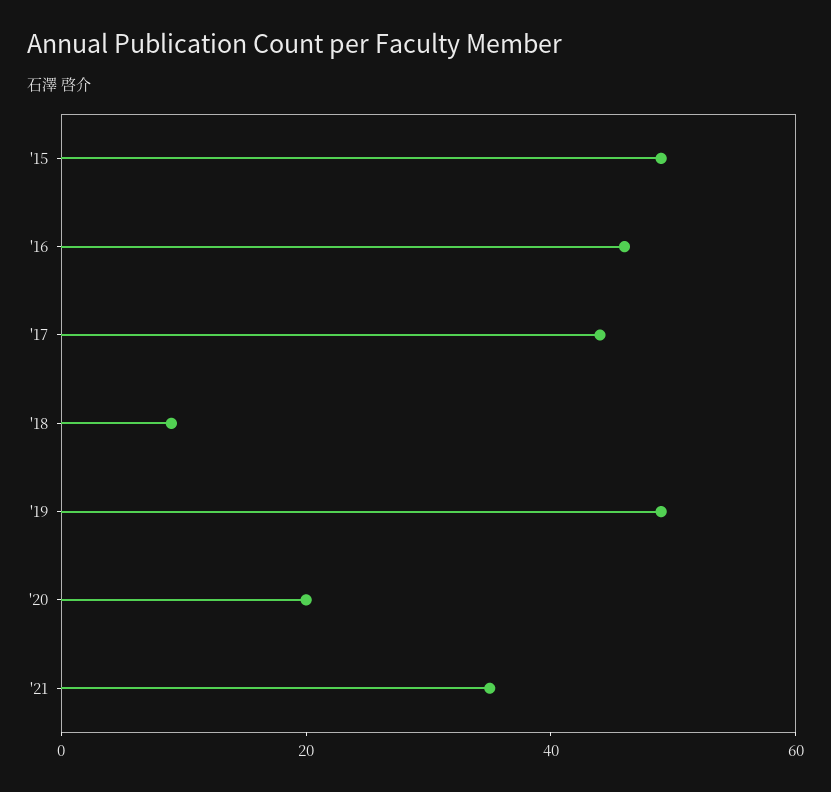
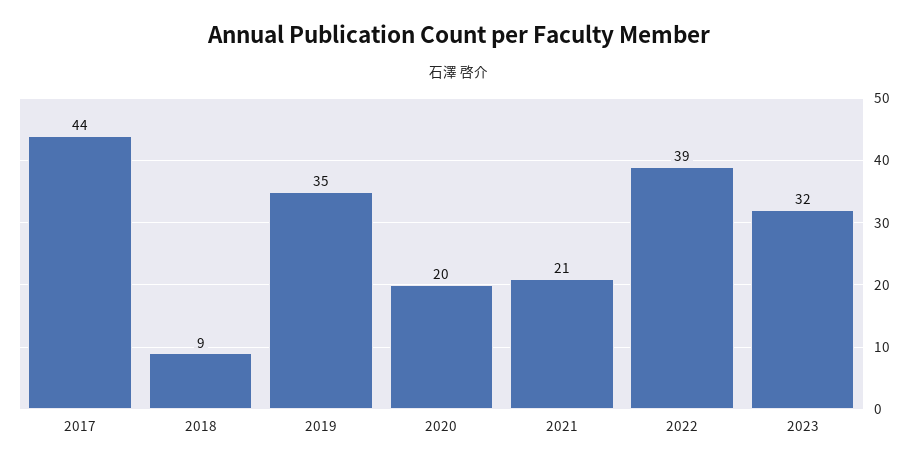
'15: 50 -> none
'16: 45 -> none
'19: 50 -> 35
'21: 35 -> 21
2022: none -> 39
2023: none -> 32

